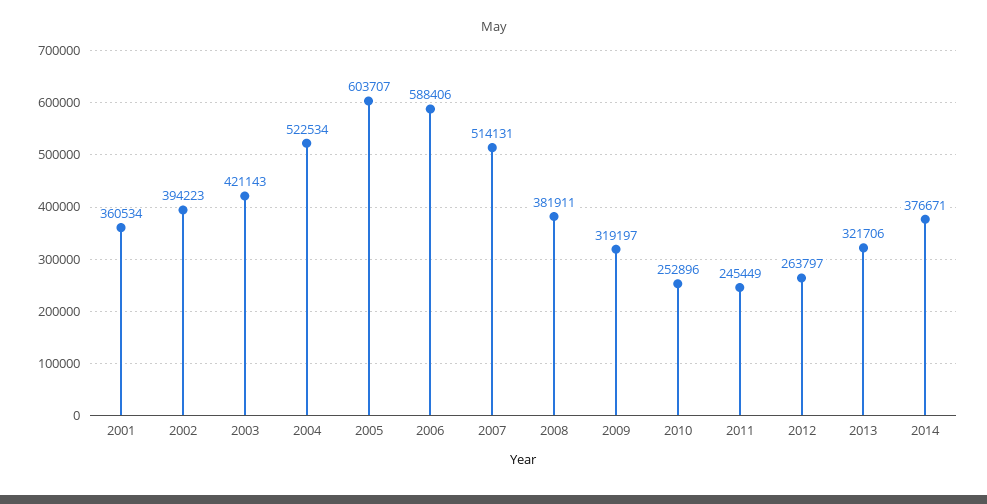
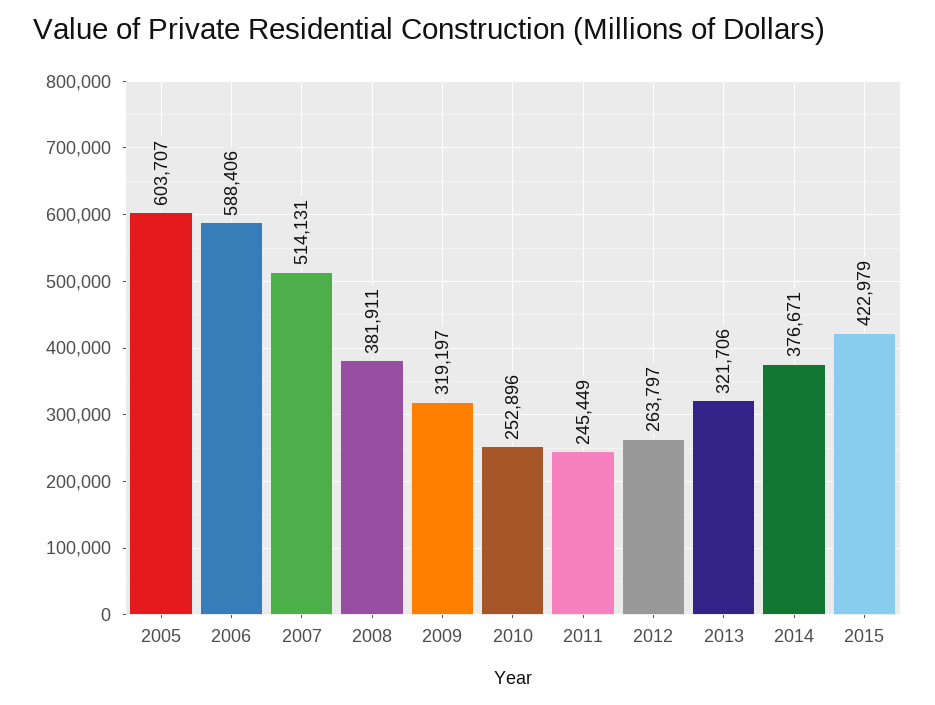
2001: 360534 -> none
2002: 394223 -> none
2003: 421143 -> none
2004: 522534 -> none
2015: none -> 422979

